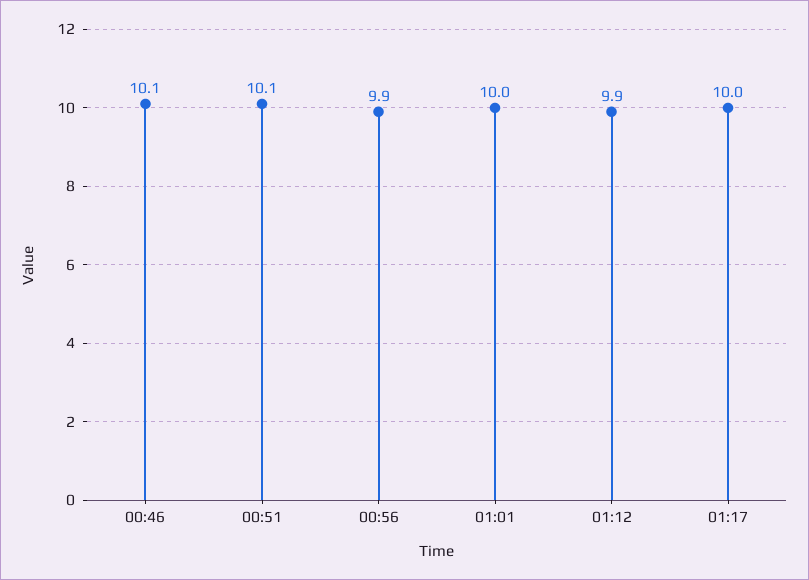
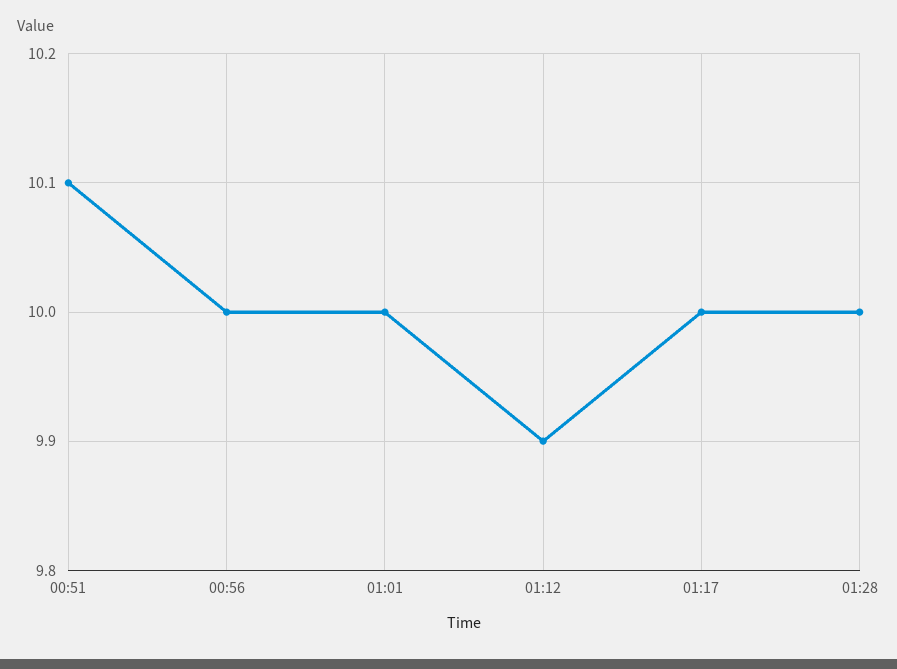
00:46: 10.1 -> none
00:56: 9.9 -> 10
01:28: none -> 10

